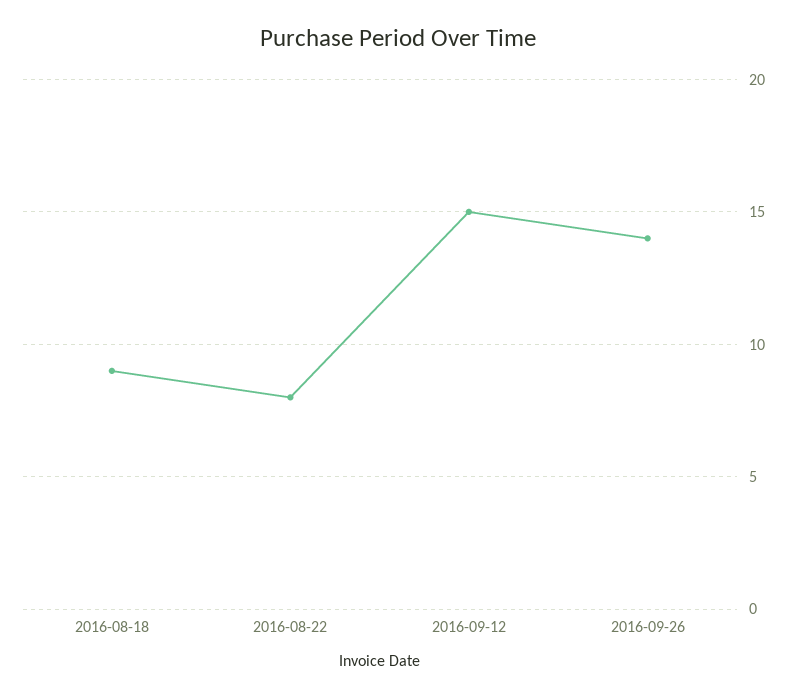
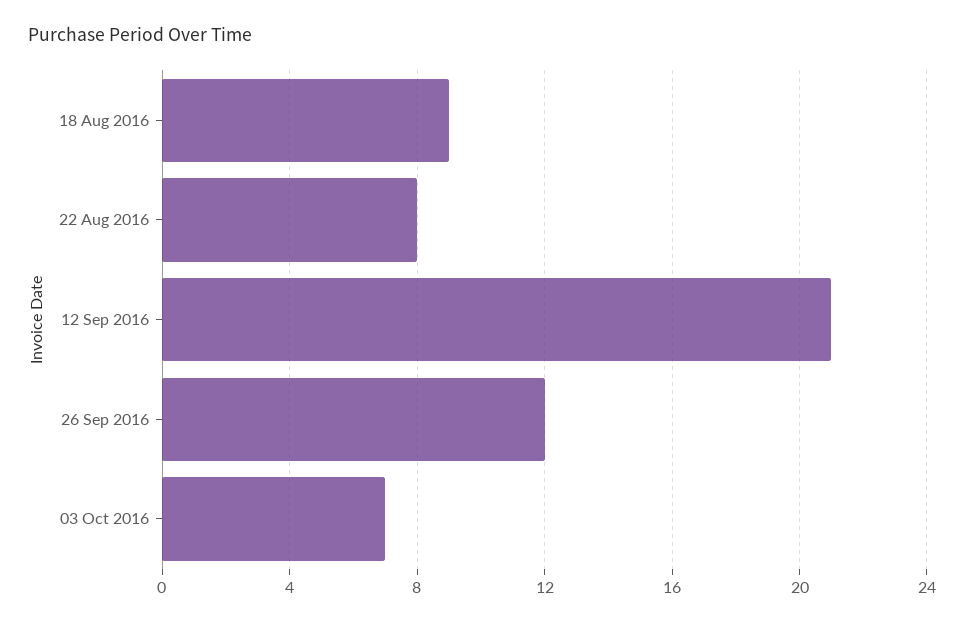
2016-09-12: 15 -> 21
2016-09-26: 14 -> 12
03 Oct 2016: none -> 7

